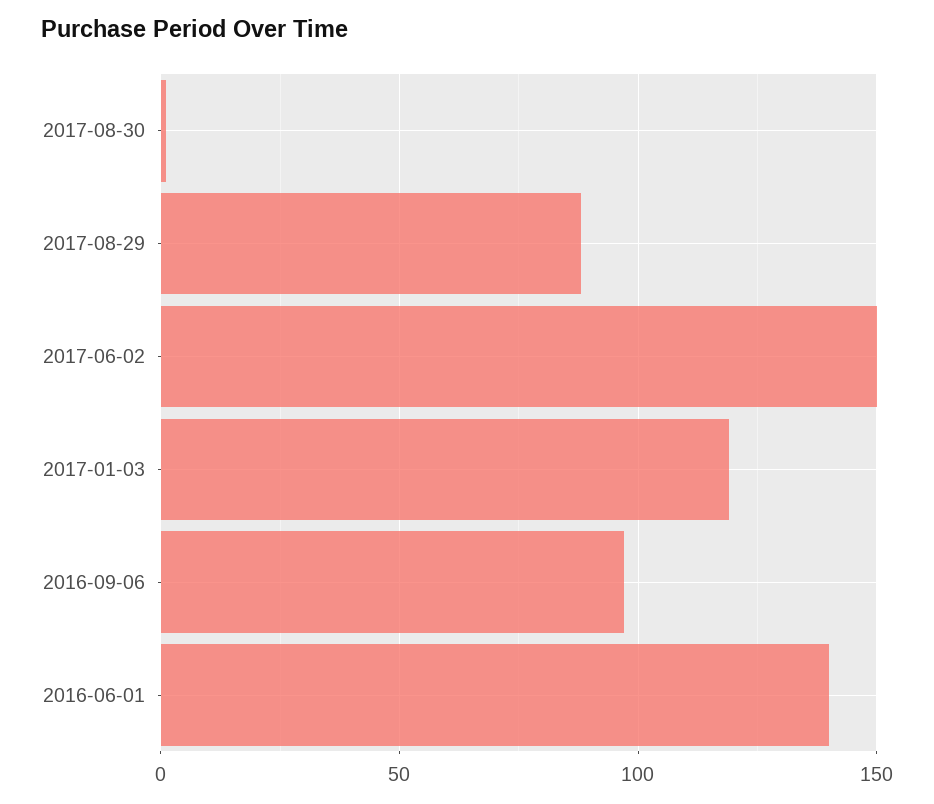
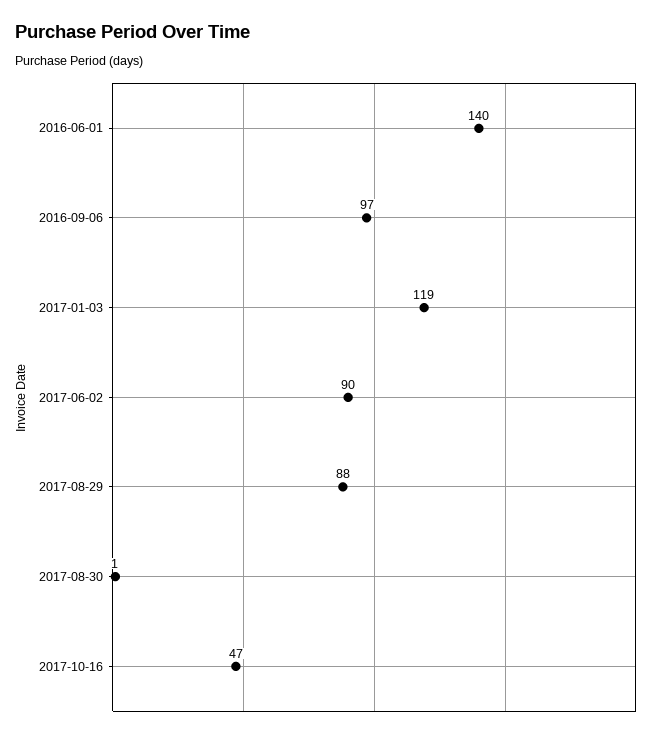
2017-06-02: 150 -> 90
2017-10-16: none -> 47

